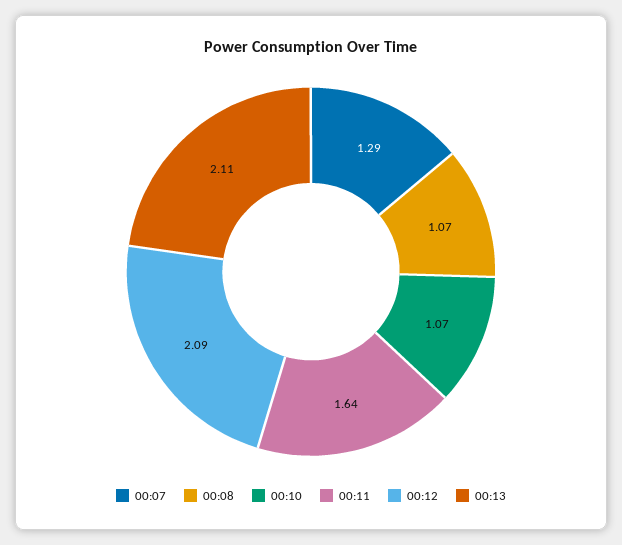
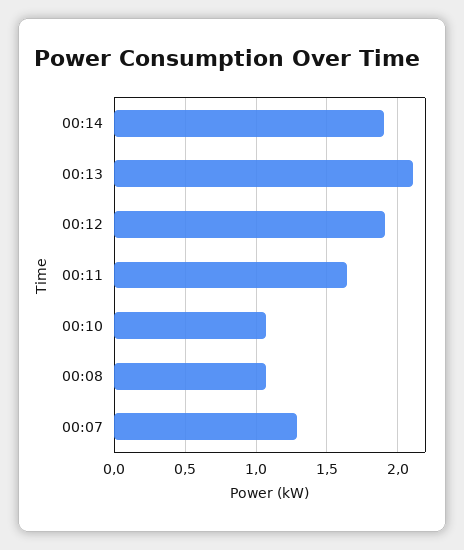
00:12: 2.09 -> 1.9
00:14: none -> 1.9

